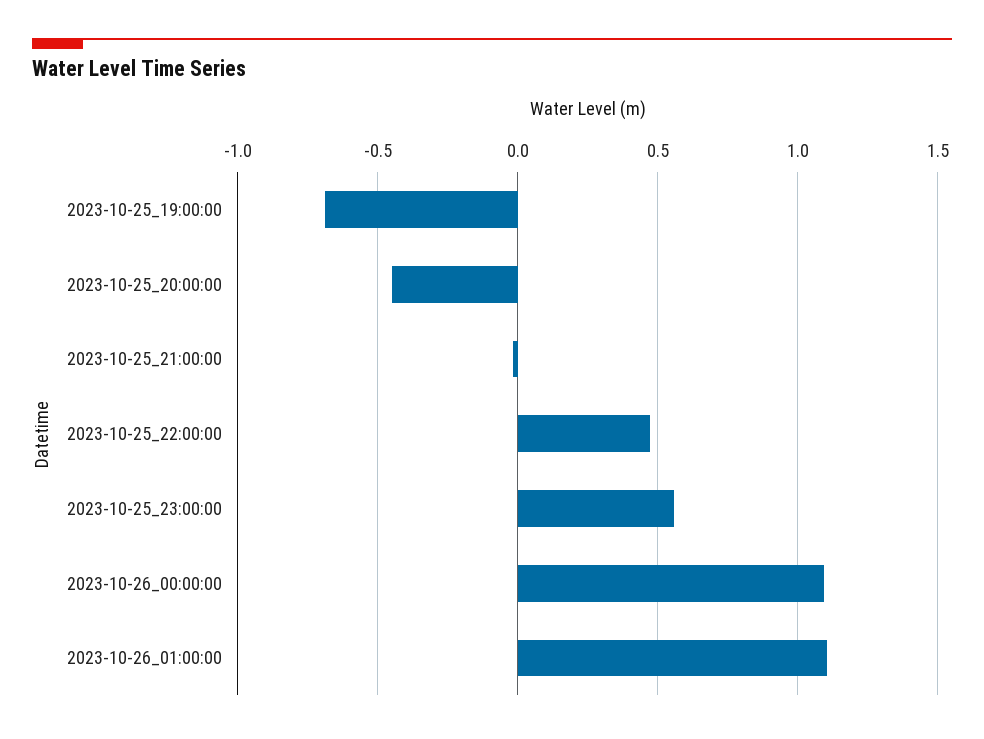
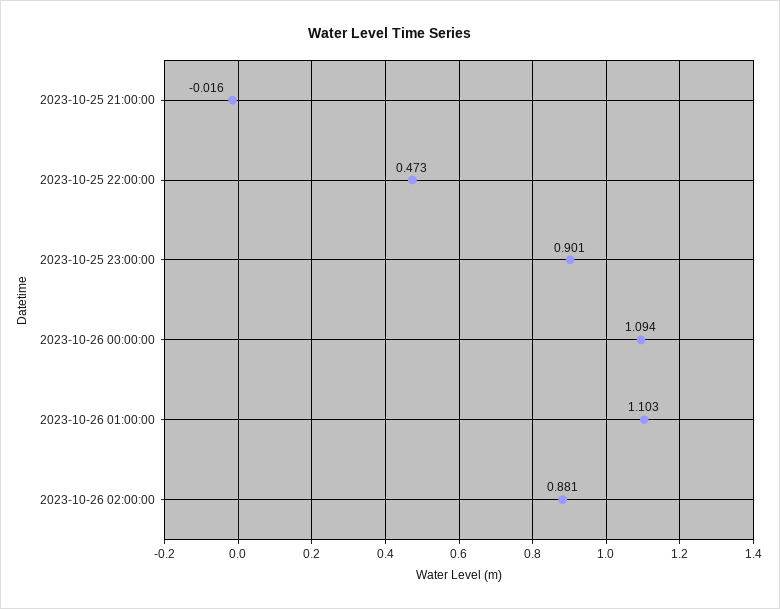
2023-10-25_19:00:00: -0.7 -> none
2023-10-25_20:00:00: -0.45 -> none
2023-10-25_23:00:00: 0.55 -> 0.901
2023-10-26 02:00:00: none -> 0.881

